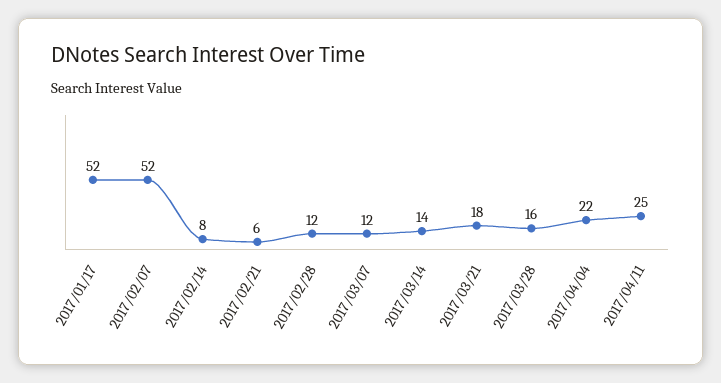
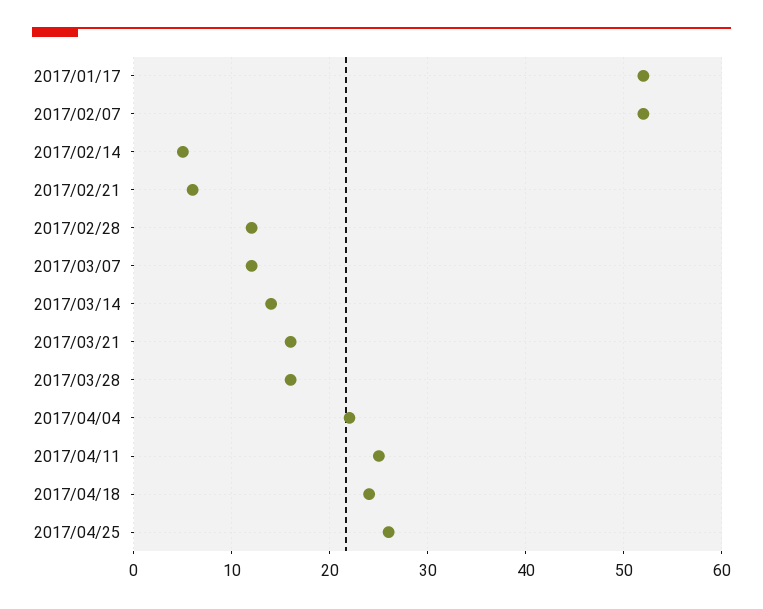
2017/02/14: 8 -> 5
2017/03/21: 18 -> 16
2017/04/18: none -> 24
2017/04/25: none -> 26

